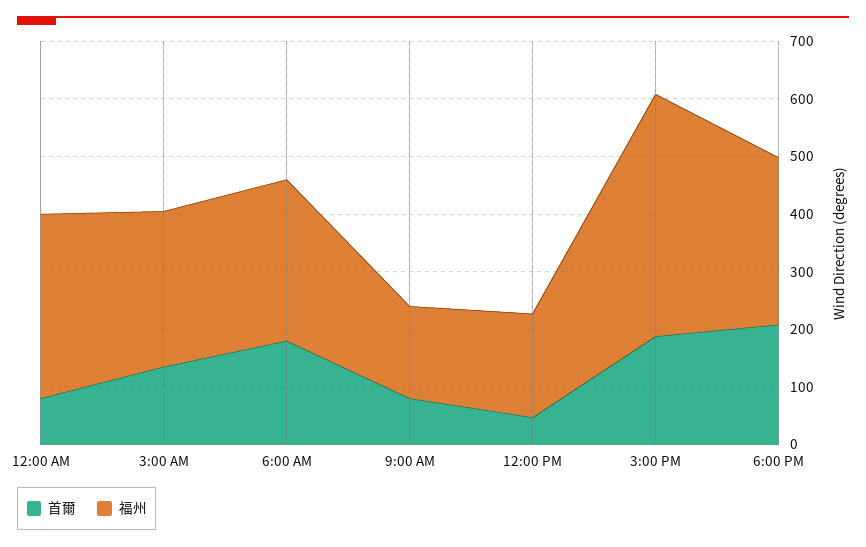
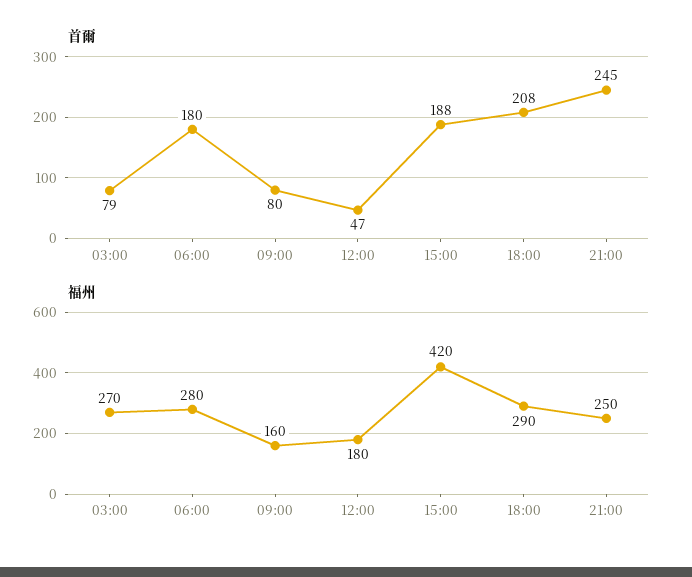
首爾, 12:00 AM: 80 -> none
福州, 12:00 AM: 320 -> none
首爾, 3:00 AM: 140 -> 79
首爾, 21:00: none -> 245
福州, 21:00: none -> 250

